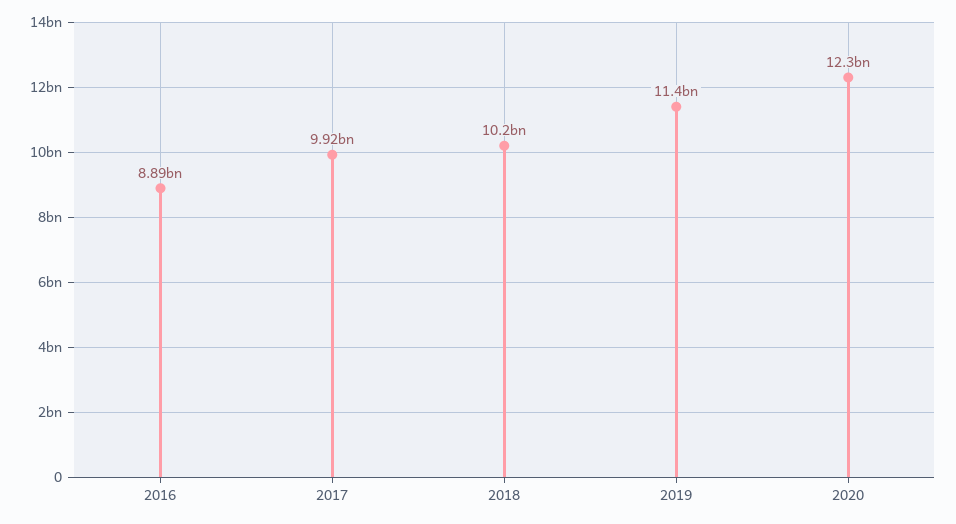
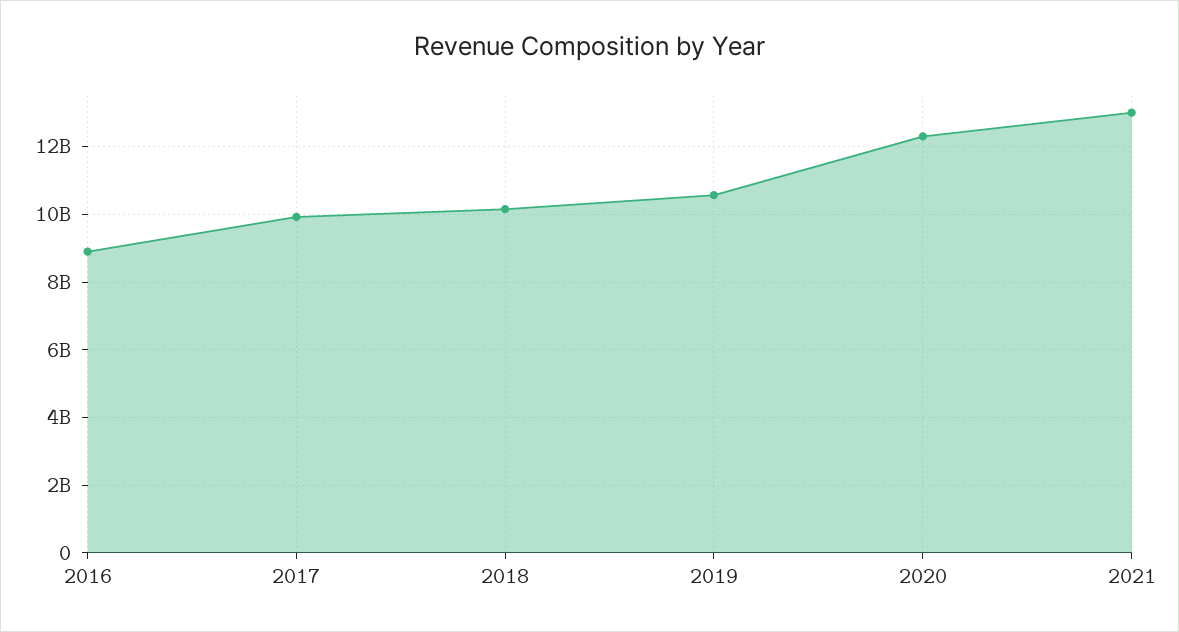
2019: 11400000000 -> 10600000000
2021: none -> 13000000000

